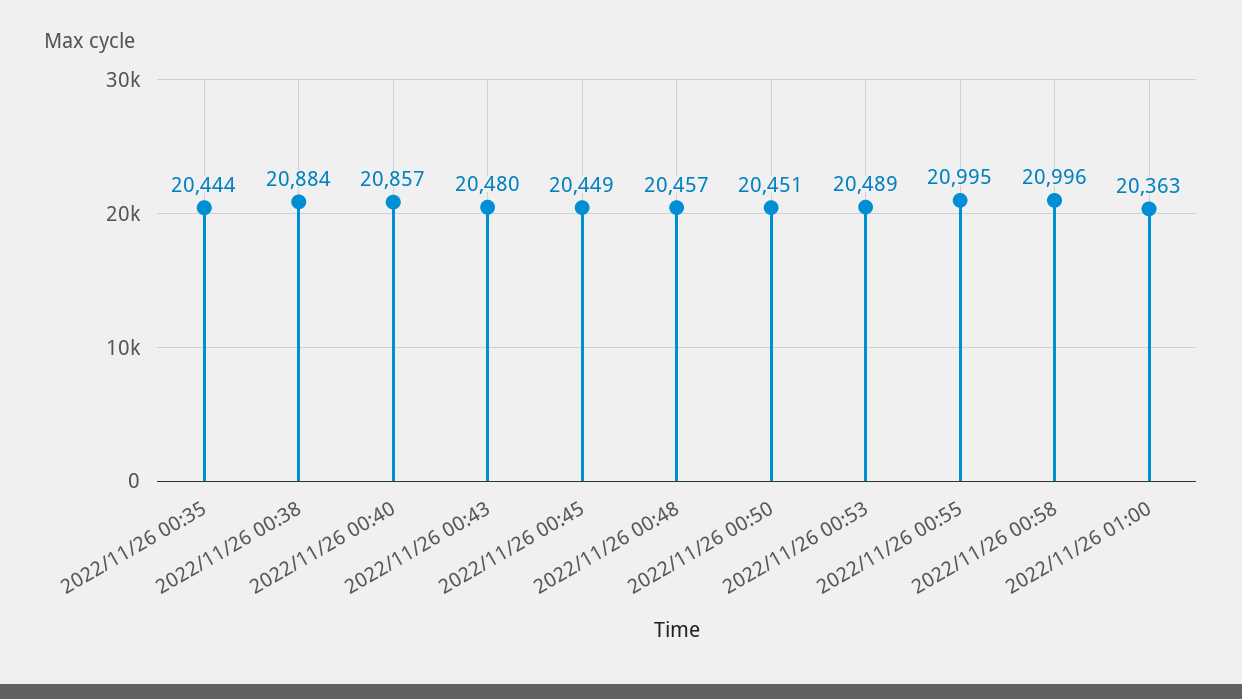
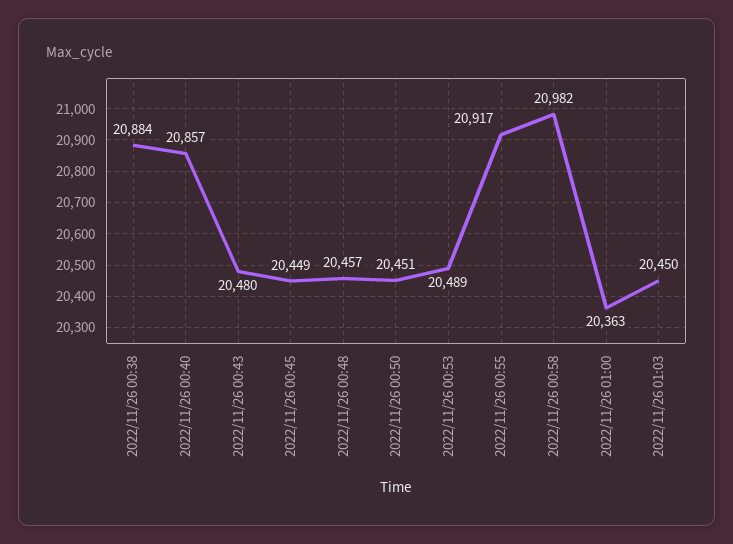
2022/11/26 00:35: 20444 -> none
2022/11/26 00:55: 20995 -> 20917
2022/11/26 00:58: 20996 -> 20982
2022/11/26 01:03: none -> 20450

